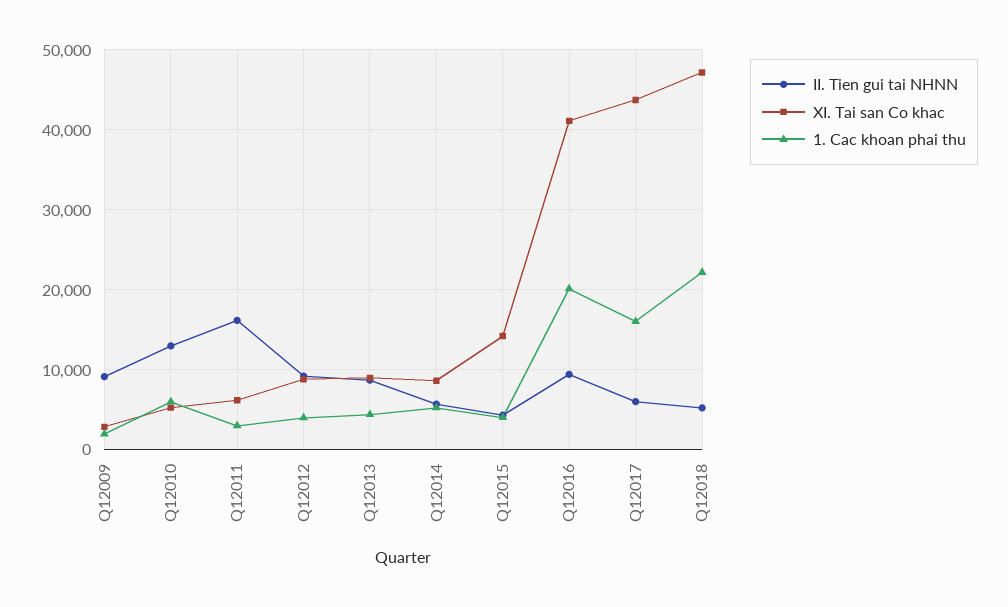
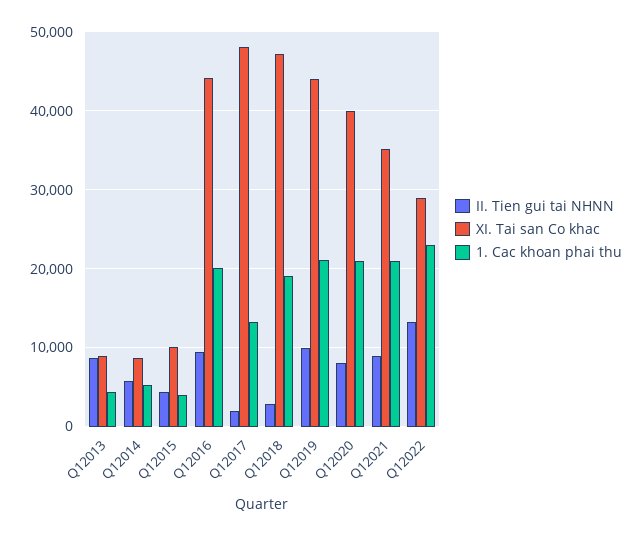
II. Tien gui tai NHNN, Q12009: 9000 -> none
XI. Tai san Co khac, Q12009: 3000 -> none
1. Cac khoan phai thu, Q12009: 2000 -> none
II. Tien gui tai NHNN, Q12010: 13000 -> none
XI. Tai san Co khac, Q12010: 5000 -> none
1. Cac khoan phai thu, Q12010: 6000 -> none
II. Tien gui tai NHNN, Q12011: 16000 -> none
XI. Tai san Co khac, Q12011: 6000 -> none
1. Cac khoan phai thu, Q12011: 3000 -> none
II. Tien gui tai NHNN, Q12012: 9000 -> none
XI. Tai san Co khac, Q12012: 9000 -> none
1. Cac khoan phai thu, Q12012: 4000 -> none
XI. Tai san Co khac, Q12015: 14000 -> 10000
XI. Tai san Co khac, Q12016: 41000 -> 44000
II. Tien gui tai NHNN, Q12017: 6000 -> 2000
XI. Tai san Co khac, Q12017: 44000 -> 48000
1. Cac khoan phai thu, Q12017: 16000 -> 13000
II. Tien gui tai NHNN, Q12018: 5000 -> 3000
1. Cac khoan phai thu, Q12018: 22000 -> 19000
II. Tien gui tai NHNN, Q12019: none -> 10000
XI. Tai san Co khac, Q12019: none -> 44000
1. Cac khoan phai thu, Q12019: none -> 21000
II. Tien gui tai NHNN, Q12020: none -> 8000
XI. Tai san Co khac, Q12020: none -> 40000
1. Cac khoan phai thu, Q12020: none -> 21000
II. Tien gui tai NHNN, Q12021: none -> 9000
XI. Tai san Co khac, Q12021: none -> 35000
1. Cac khoan phai thu, Q12021: none -> 21000
II. Tien gui tai NHNN, Q12022: none -> 13000
XI. Tai san Co khac, Q12022: none -> 29000
1. Cac khoan phai thu, Q12022: none -> 23000

